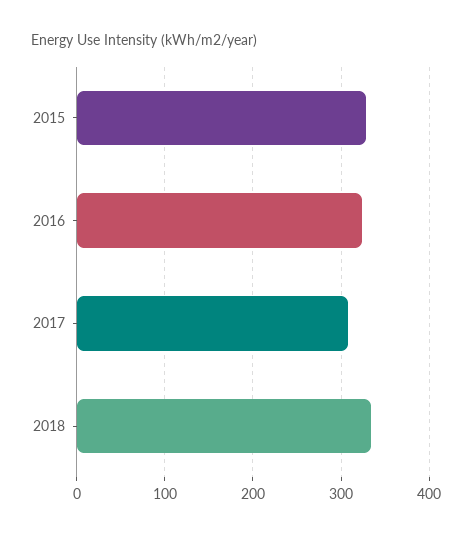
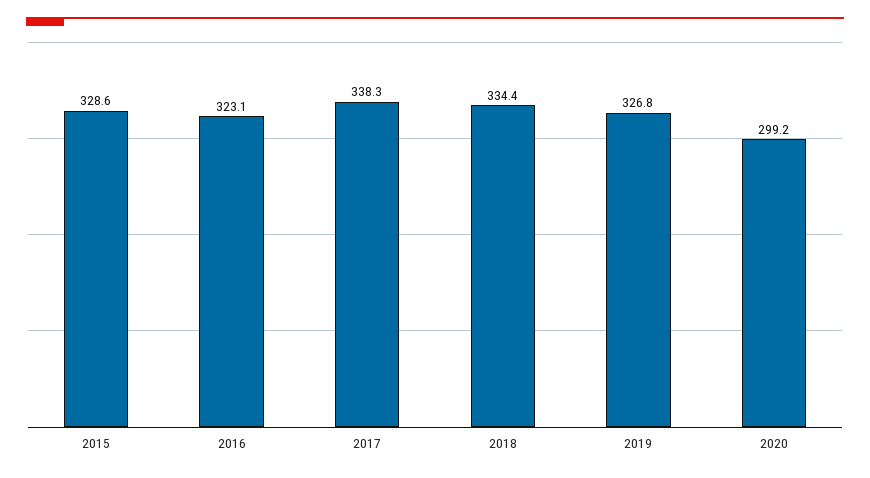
2017: 310 -> 338.3
2019: none -> 326.8
2020: none -> 299.2

